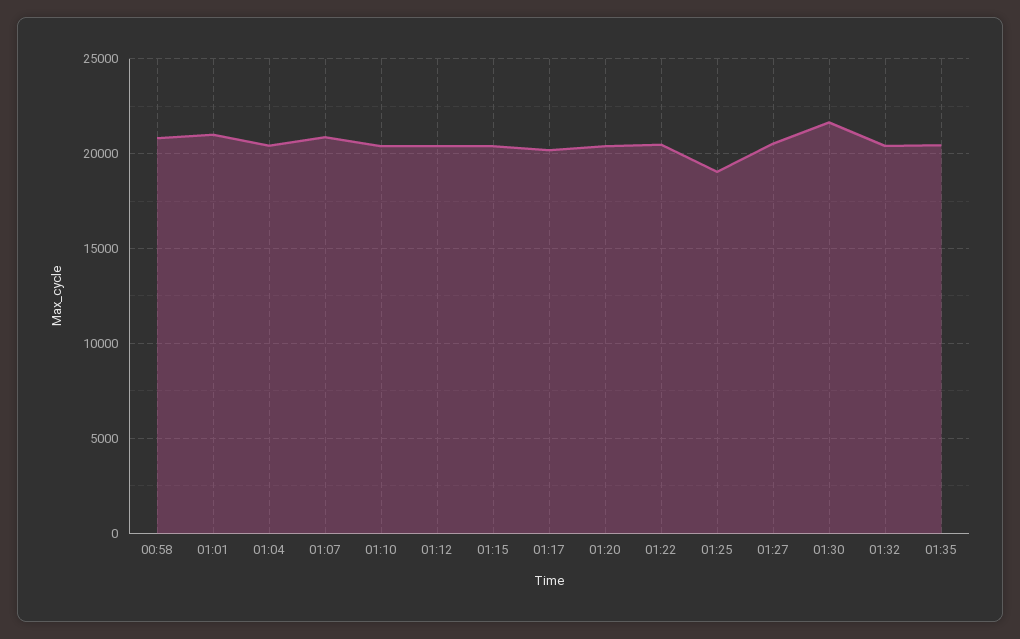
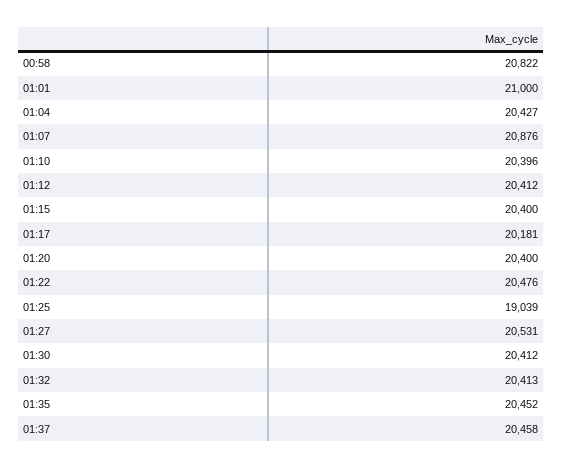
01:30: 21500 -> 20412
01:37: none -> 20458

